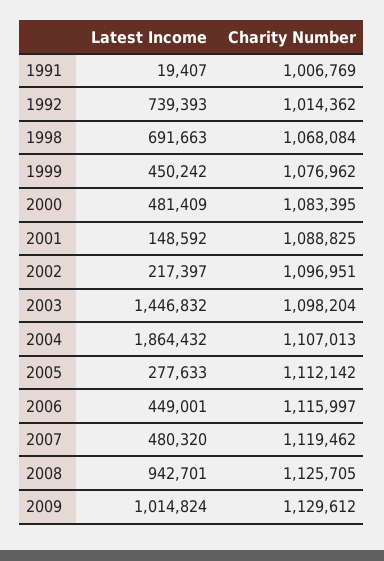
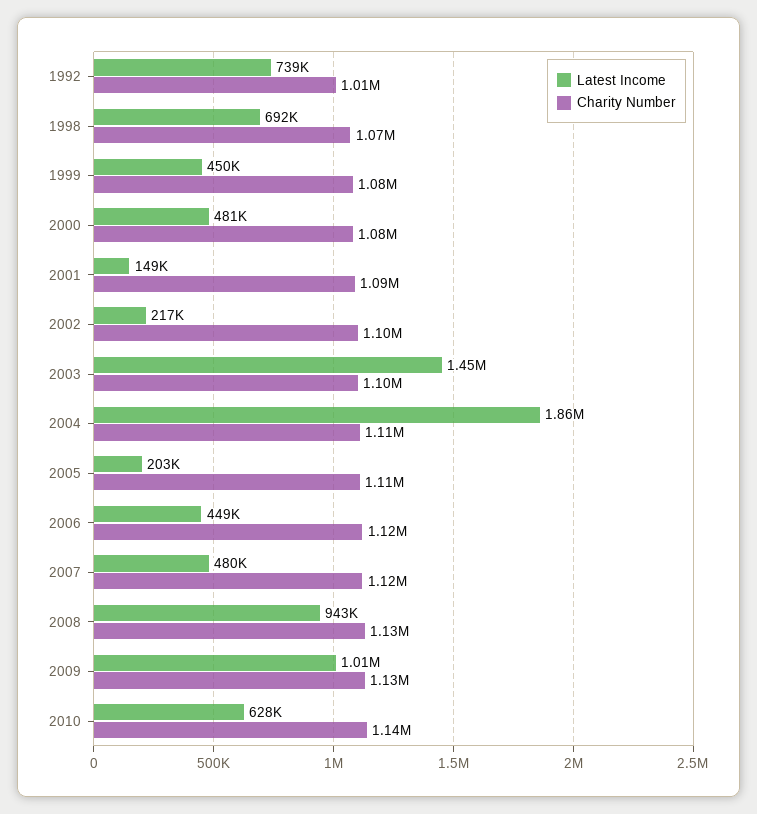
Latest Income, 1991: 19407 -> none
Charity Number, 1991: 1006769 -> none
Latest Income, 2005: 277633 -> 203000
Latest Income, 2010: none -> 628000
Charity Number, 2010: none -> 1140000

